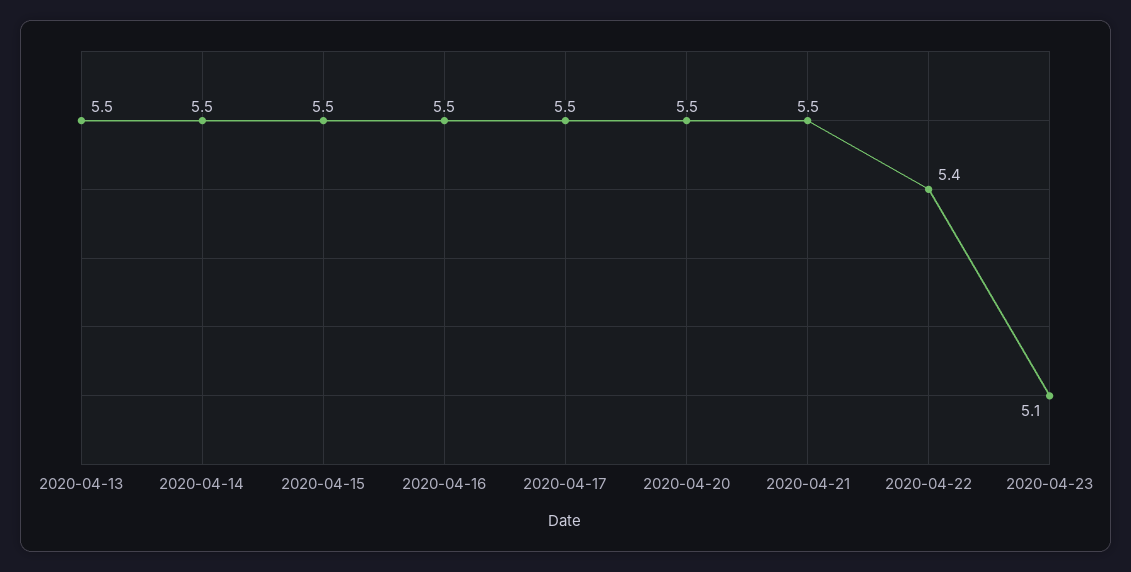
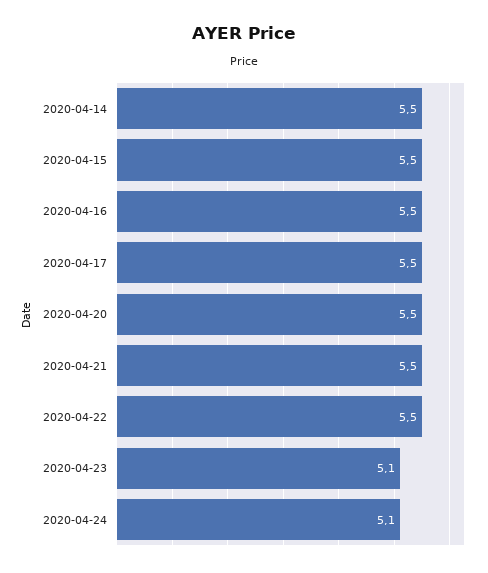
2020-04-13: 5.5 -> none
2020-04-22: 5.4 -> 5.5
2020-04-24: none -> 5.1

